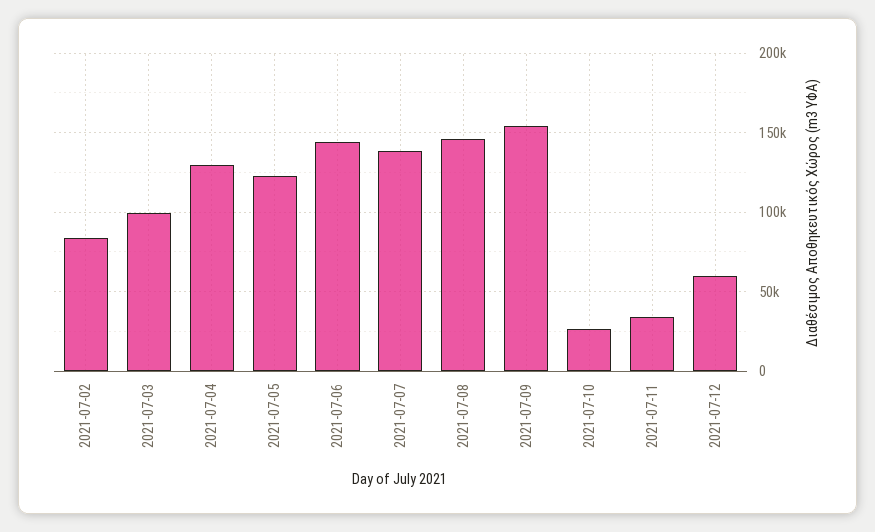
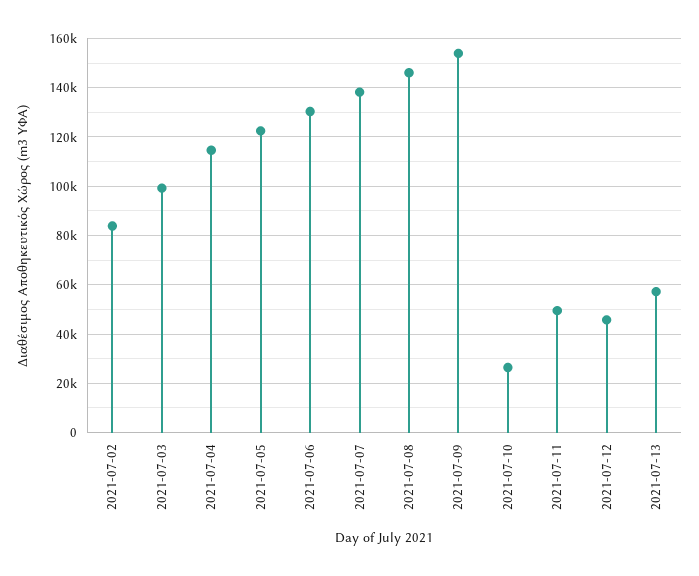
2021-07-04: 130000 -> 115000
2021-07-06: 145000 -> 130000
2021-07-11: 35000 -> 50000
2021-07-12: 60000 -> 45000
2021-07-13: none -> 57500

